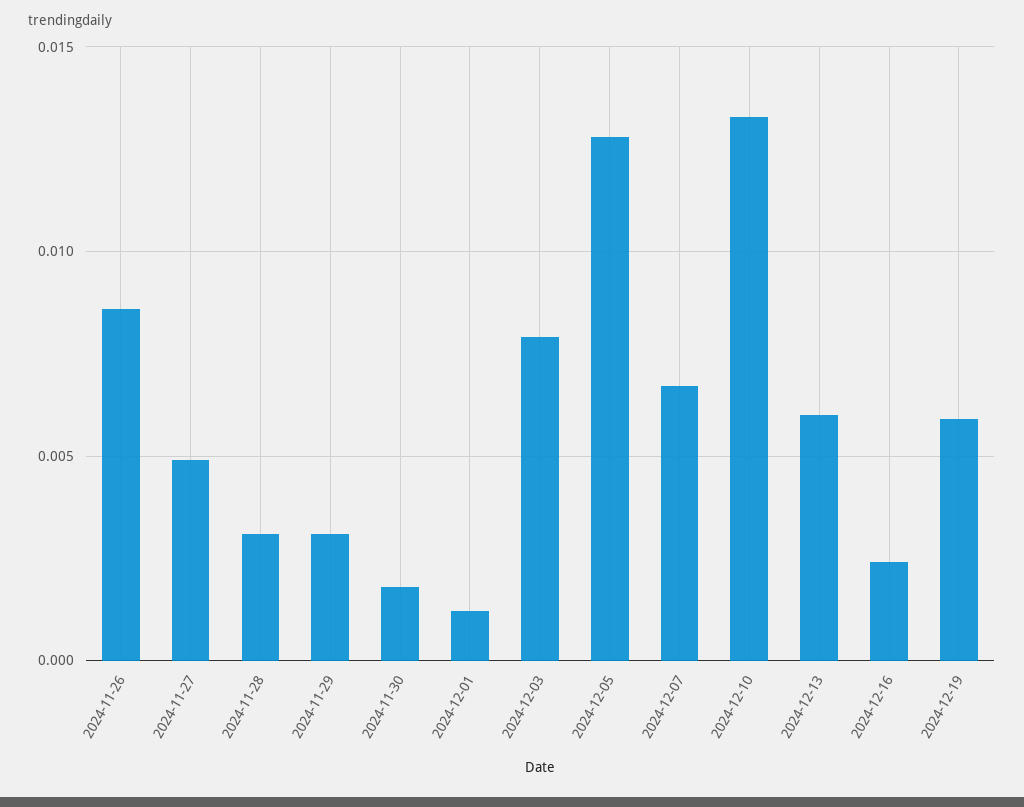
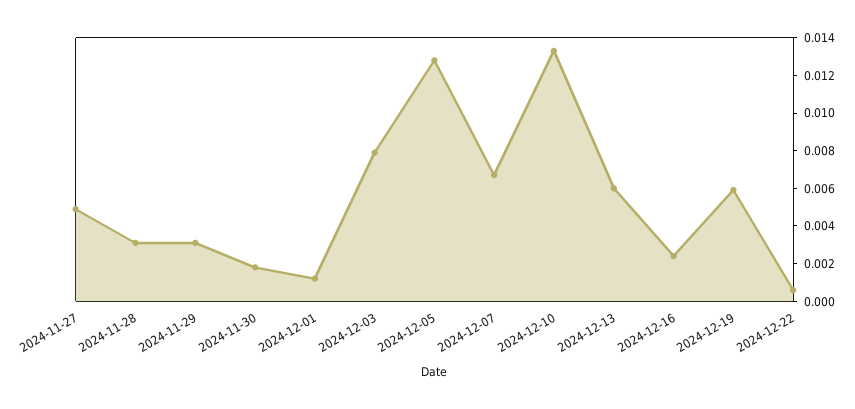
2024-11-26: 0.0085 -> none
2024-12-22: none -> 0.0005

